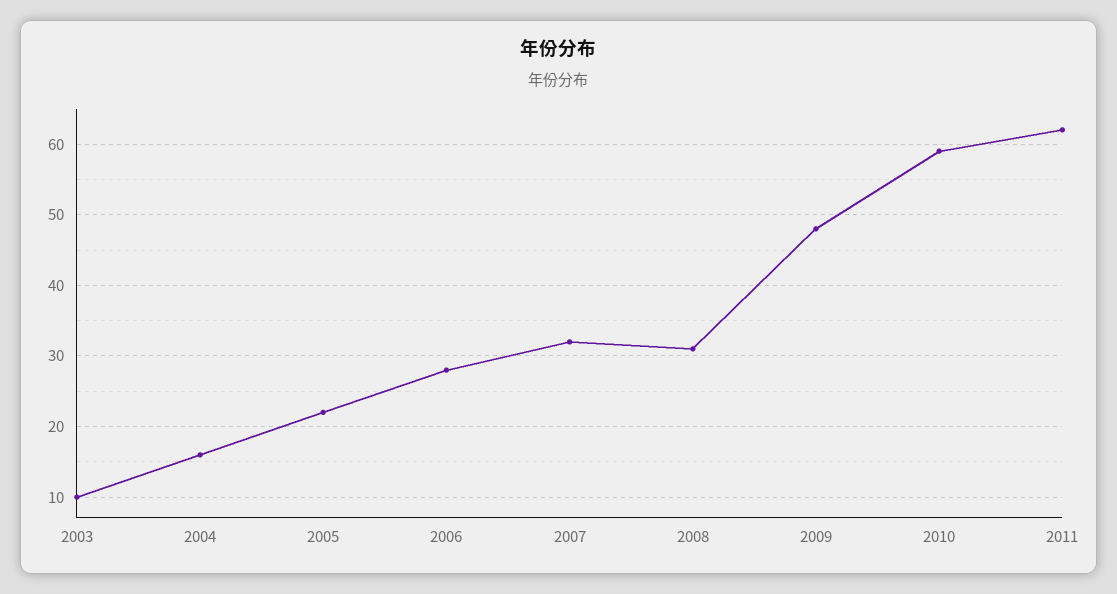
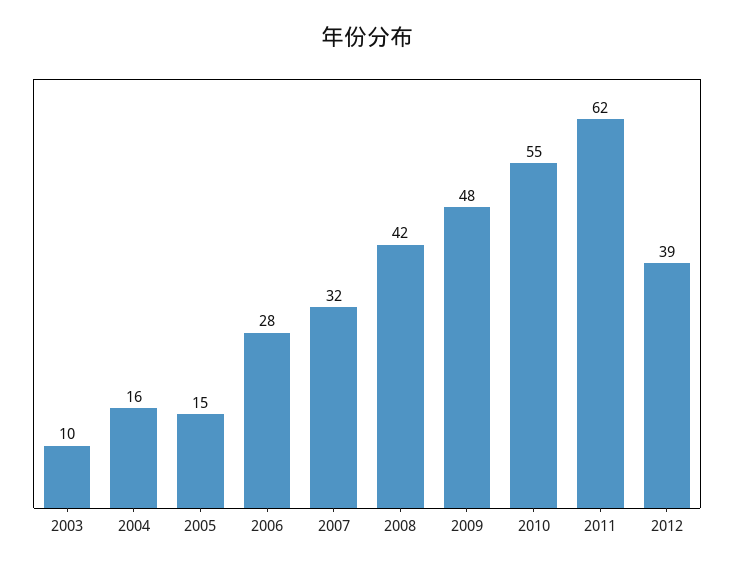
2005: 22 -> 15
2008: 31 -> 42
2010: 59 -> 55
2012: none -> 39

